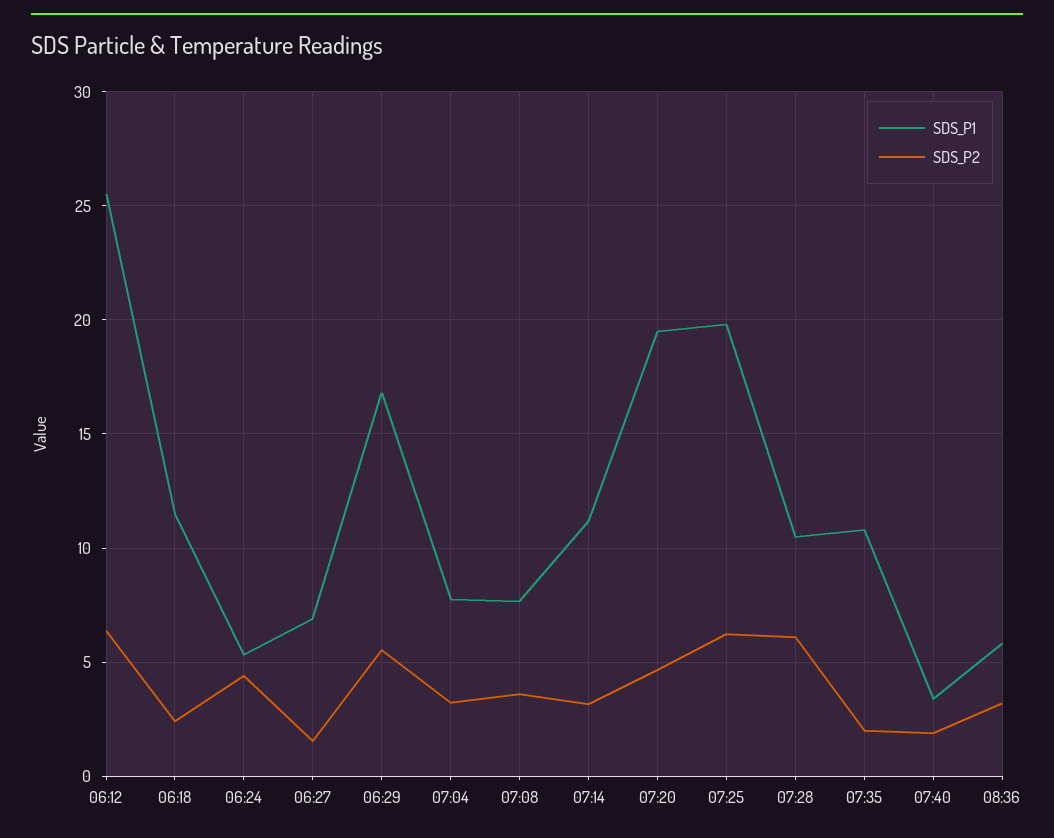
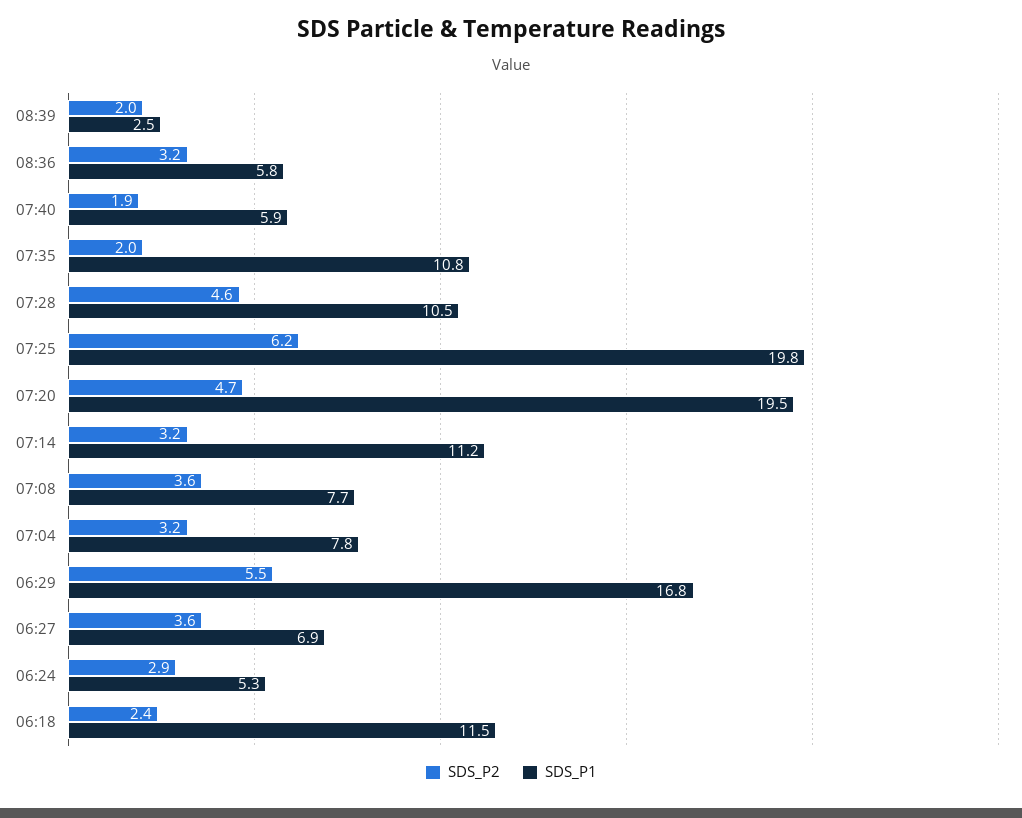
SDS_P1, 06:12: 25.5 -> none
SDS_P2, 06:12: 6.5 -> none
SDS_P2, 06:24: 4.5 -> 2.9
SDS_P2, 06:27: 1.5 -> 3.6
SDS_P2, 07:28: 6 -> 4.6
SDS_P1, 07:40: 3.5 -> 5.9
SDS_P2, 08:39: none -> 2
SDS_P1, 08:39: none -> 2.5

